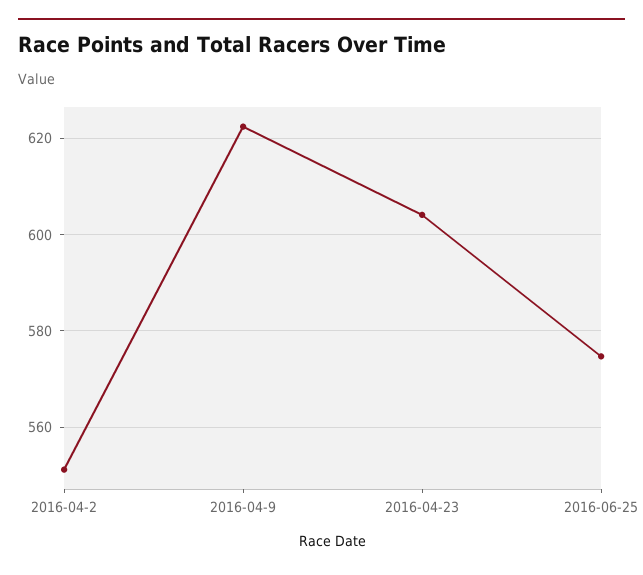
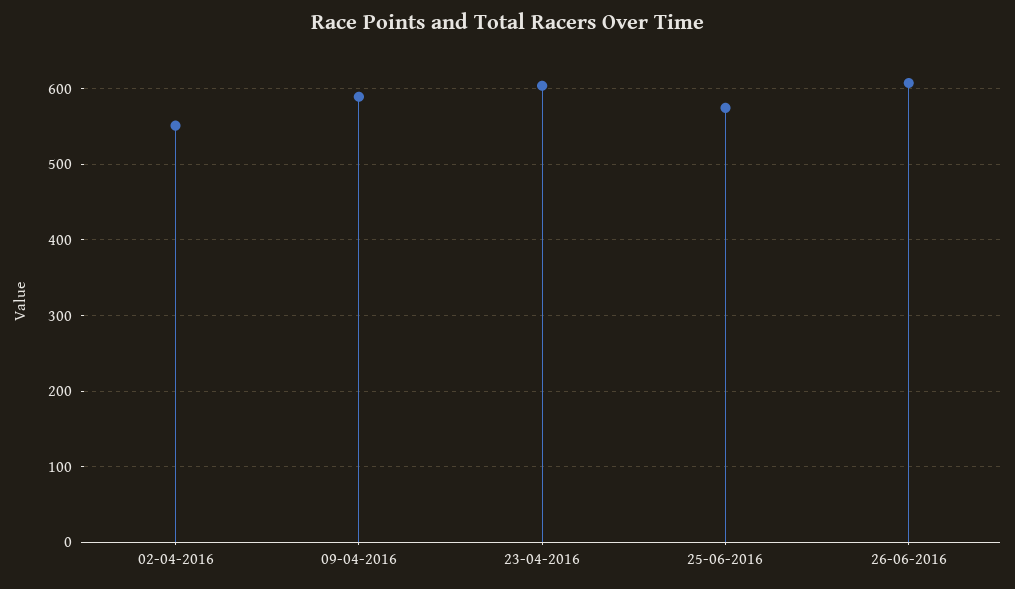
2016-04-9: 622 -> 590
26-06-2016: none -> 610

